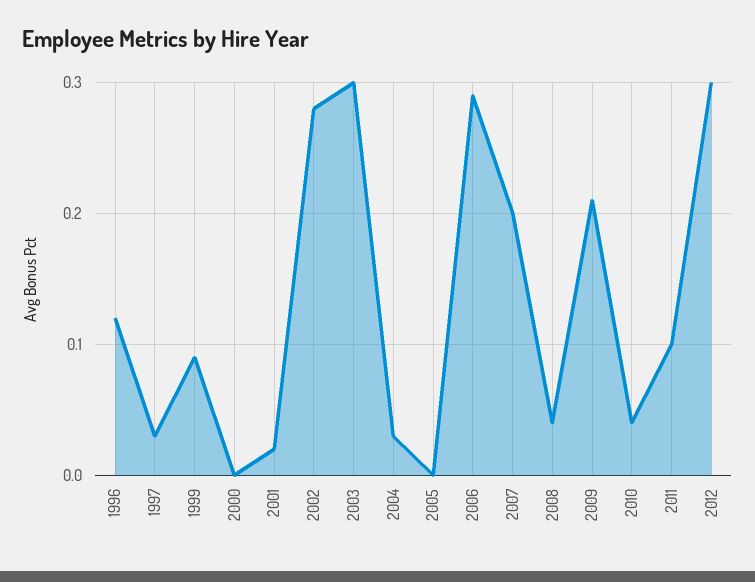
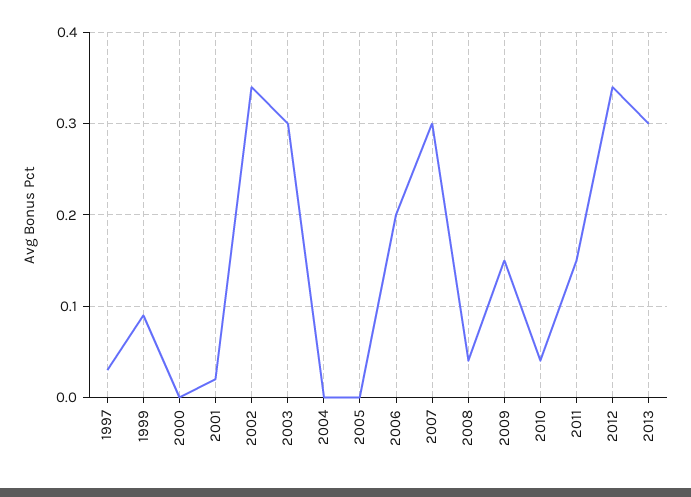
1996: 0.12 -> none
2002: 0.28 -> 0.34
2004: 0.03 -> 0
2006: 0.29 -> 0.2
2007: 0.2 -> 0.3
2009: 0.21 -> 0.15
2011: 0.1 -> 0.15
2012: 0.3 -> 0.34
2013: none -> 0.3

